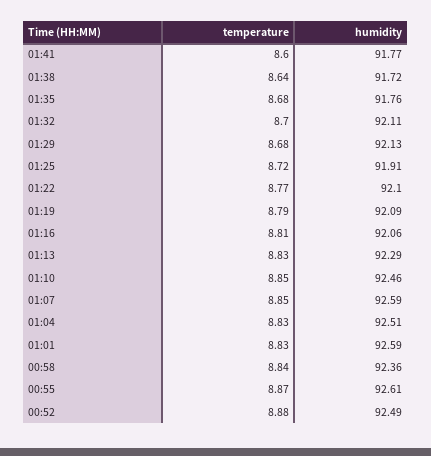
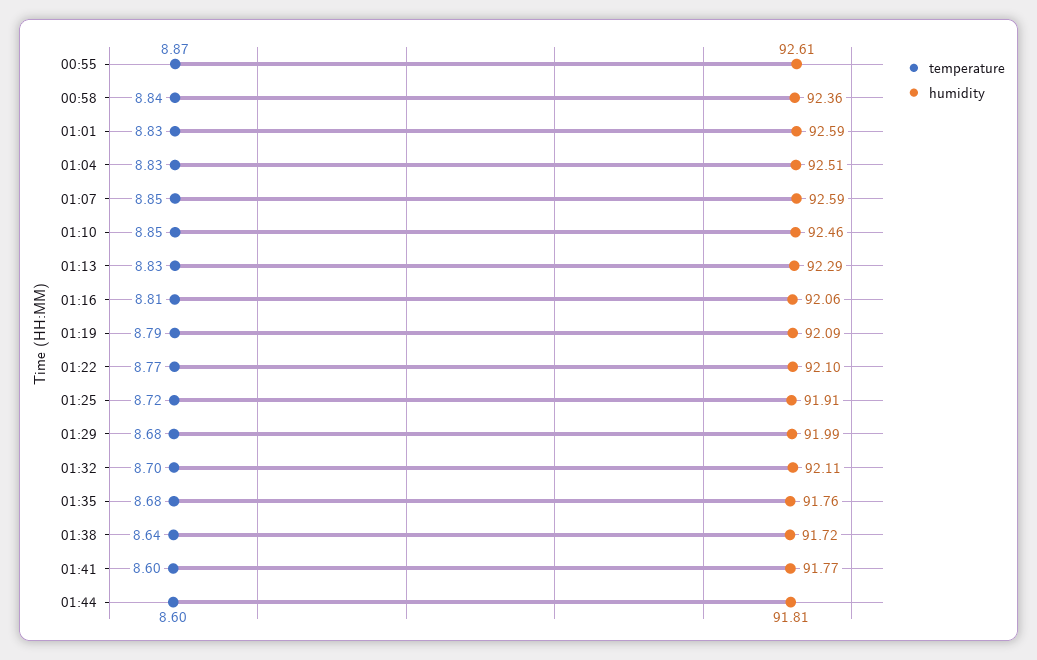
humidity, 01:29: 92.13 -> 91.99
temperature, 00:52: 8.88 -> none
humidity, 00:52: 92.49 -> none
temperature, 01:44: none -> 8.6
humidity, 01:44: none -> 91.81

